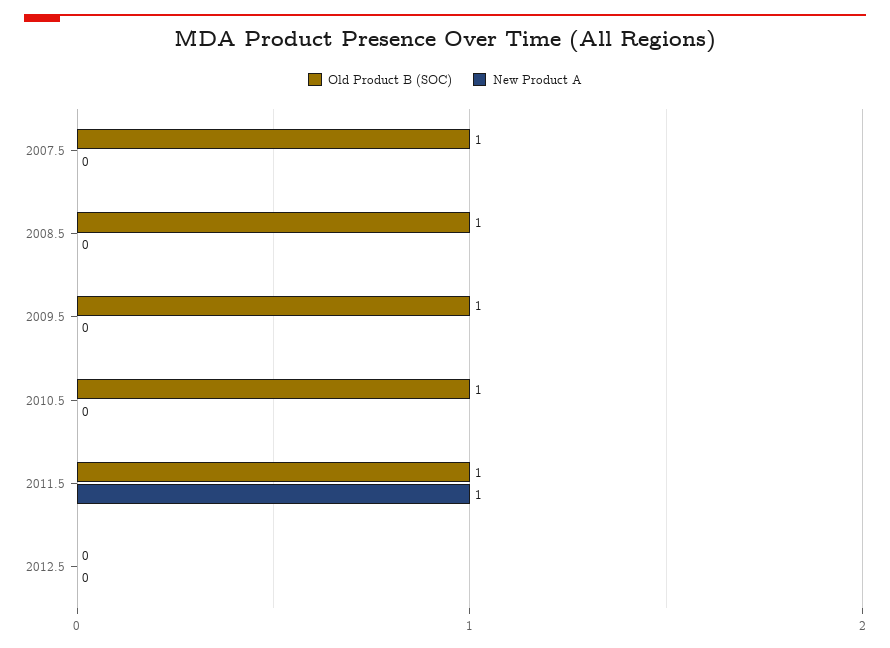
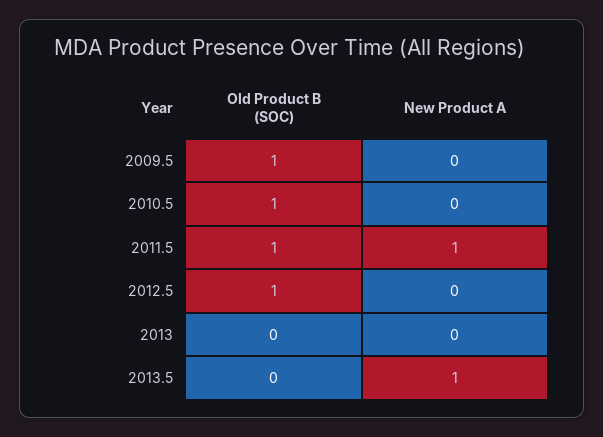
Old Product B (SOC), 2007.5: 1 -> none
New Product A, 2007.5: 0 -> none
Old Product B (SOC), 2008.5: 1 -> none
New Product A, 2008.5: 0 -> none
Old Product B (SOC), 2012.5: 0 -> 1
Old Product B (SOC), 2013: none -> 0
New Product A, 2013: none -> 0
Old Product B (SOC), 2013.5: none -> 0
New Product A, 2013.5: none -> 1

